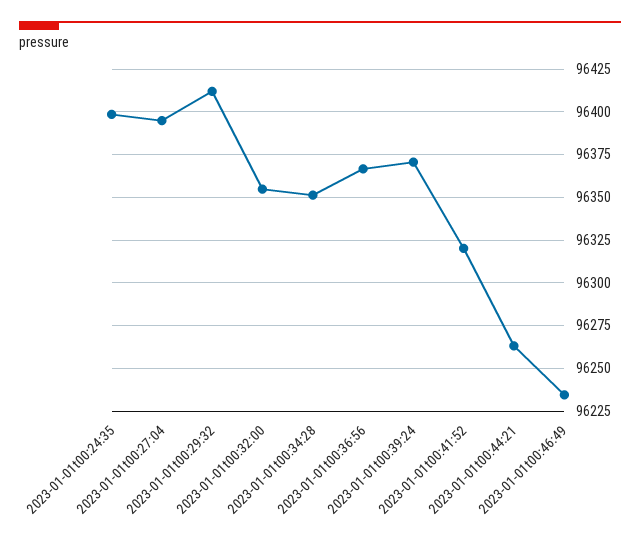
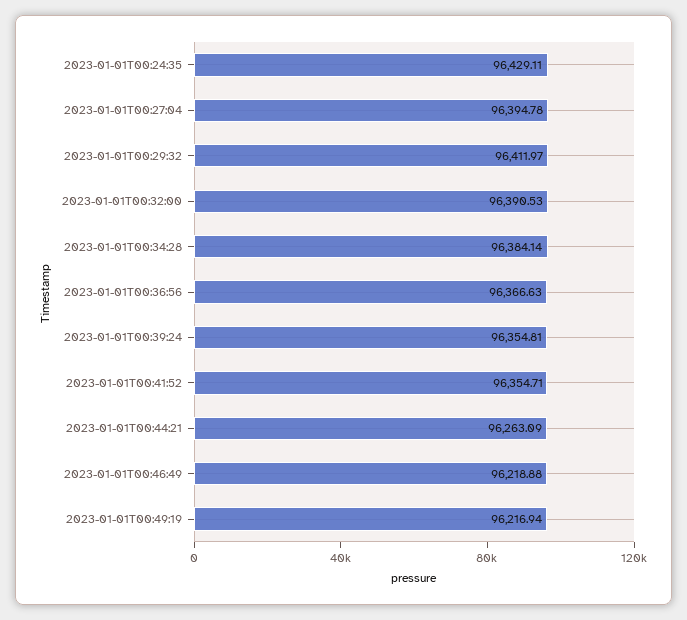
2023-01-01t00:24:35: 96400 -> 96429.11
2023-01-01t00:32:00: 96355 -> 96390.53
2023-01-01t00:34:28: 96350 -> 96384.14
2023-01-01t00:39:24: 96370 -> 96354.81
2023-01-01t00:41:52: 96320 -> 96354.71
2023-01-01t00:46:49: 96235 -> 96218.88
2023-01-01T00:49:19: none -> 96216.94

